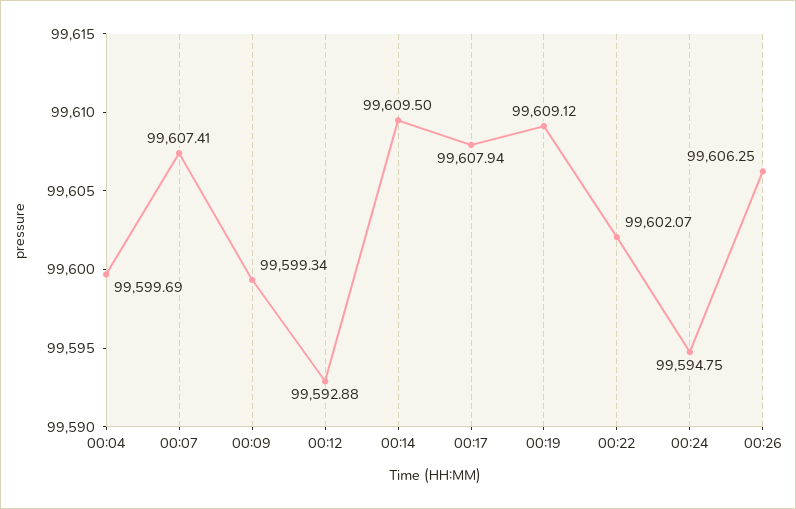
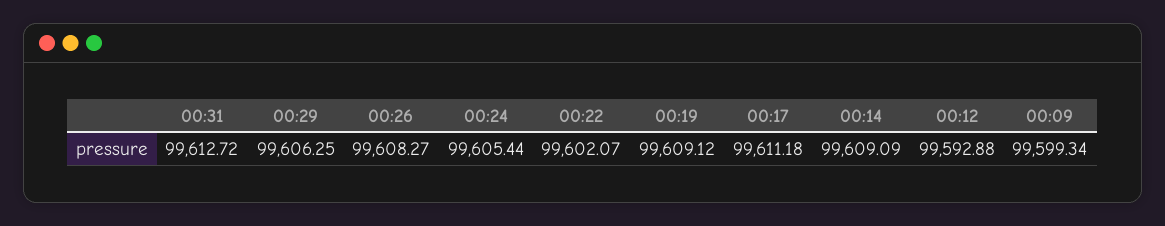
00:04: 99599.69 -> none
00:07: 99607.41 -> none
00:14: 99609.5 -> 99609.09
00:17: 99607.94 -> 99611.18
00:24: 99594.75 -> 99605.44
00:26: 99606.25 -> 99608.27
00:31: none -> 99612.72
00:29: none -> 99606.25

